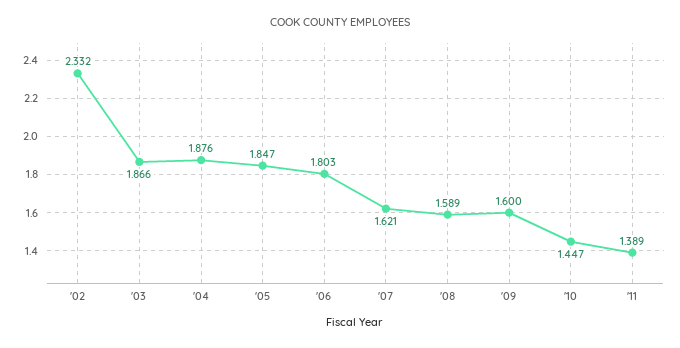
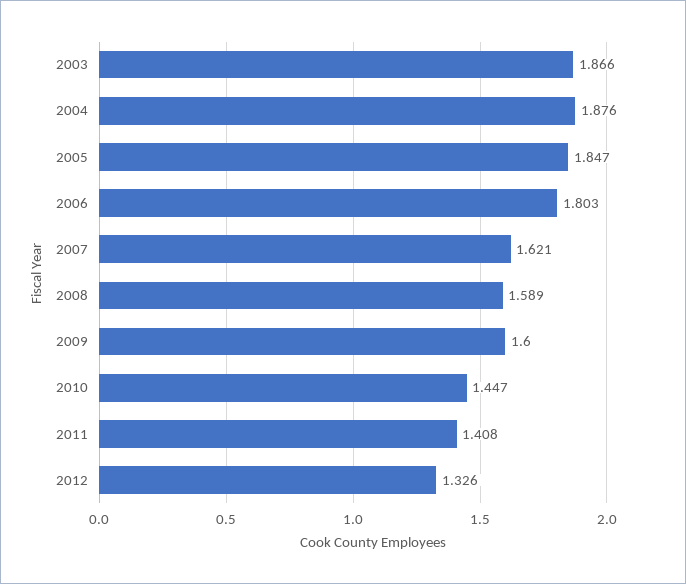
'02: 2.332 -> none
'11: 1.389 -> 1.408
2012: none -> 1.326

